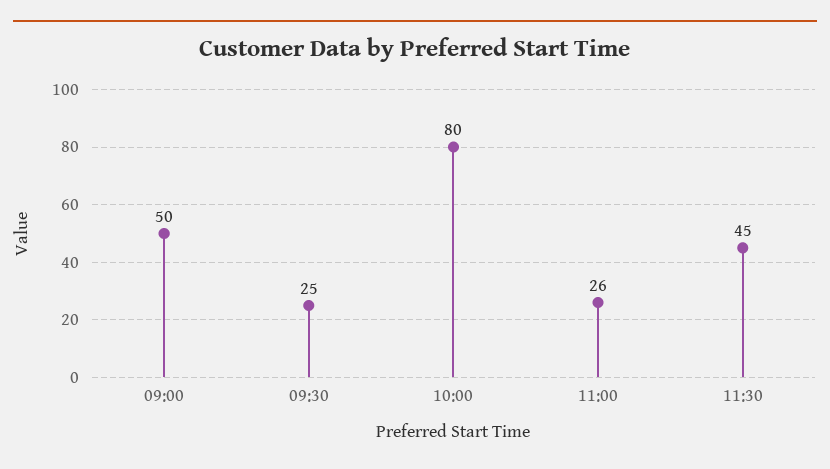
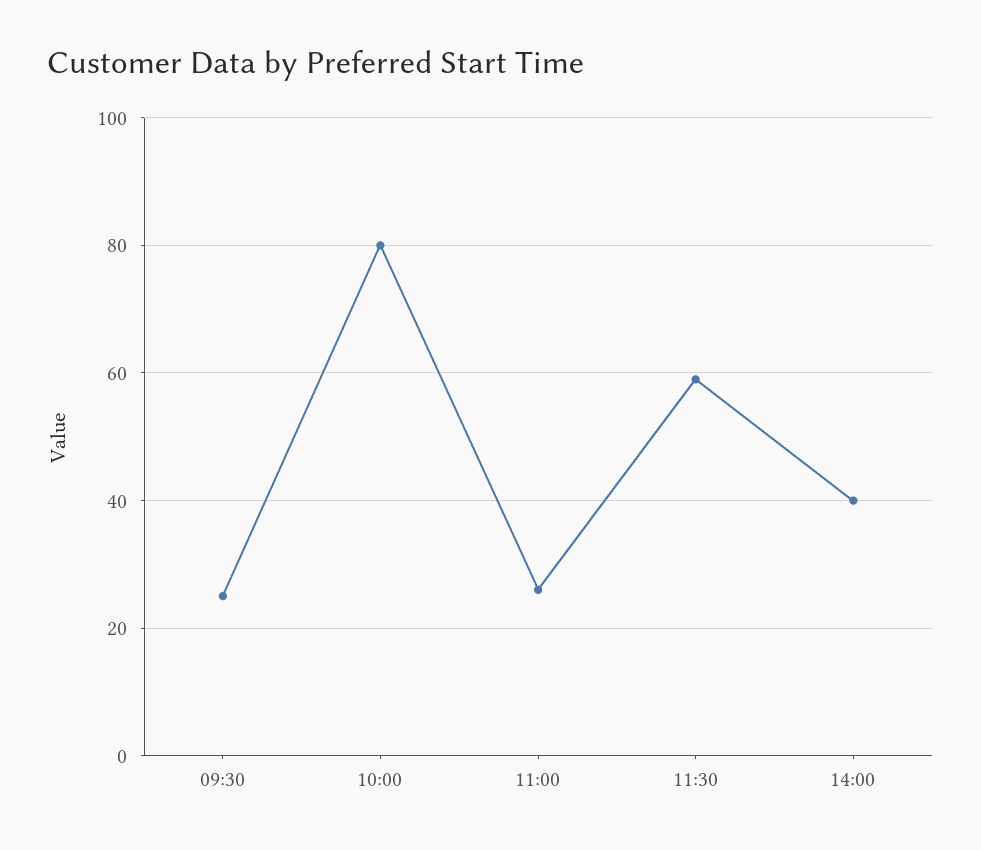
09:00: 50 -> none
11:30: 45 -> 60
14:00: none -> 40

